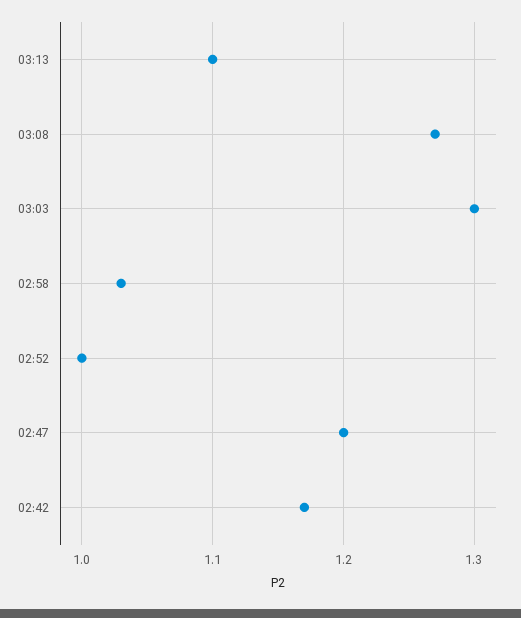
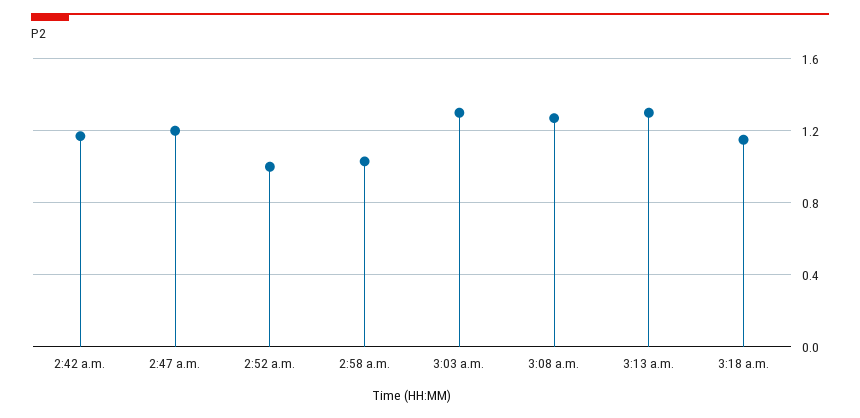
03:13: 1.1 -> 1.3
3:18 a.m.: none -> 1.15

